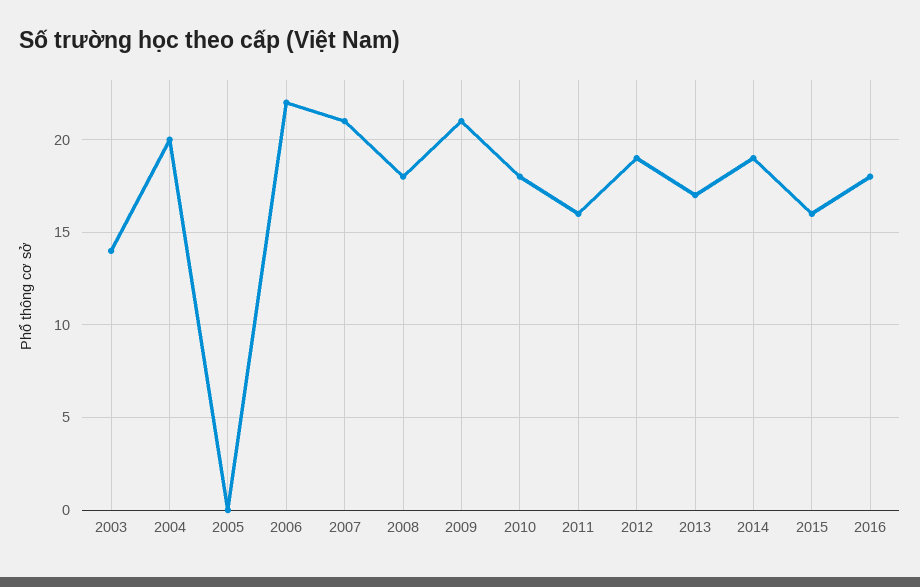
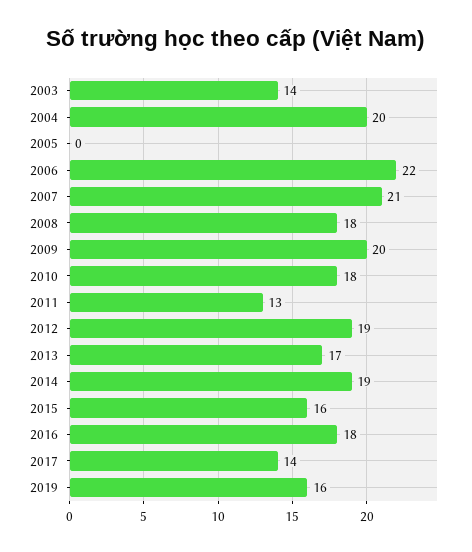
2009: 21 -> 20
2011: 16 -> 13
2017: none -> 14
2019: none -> 16

